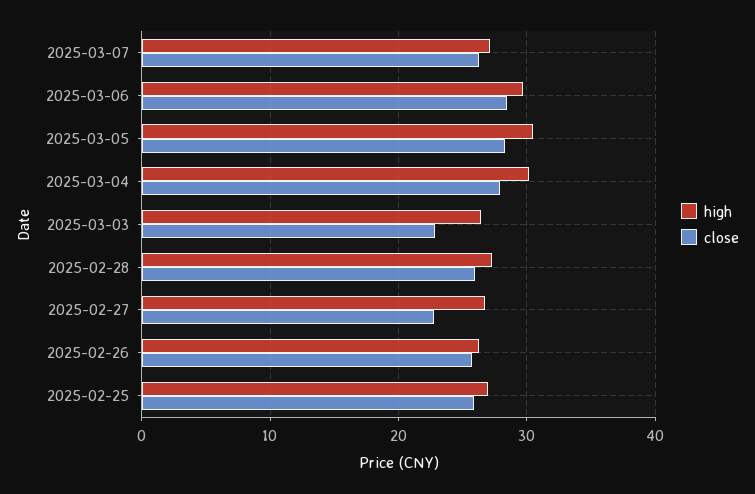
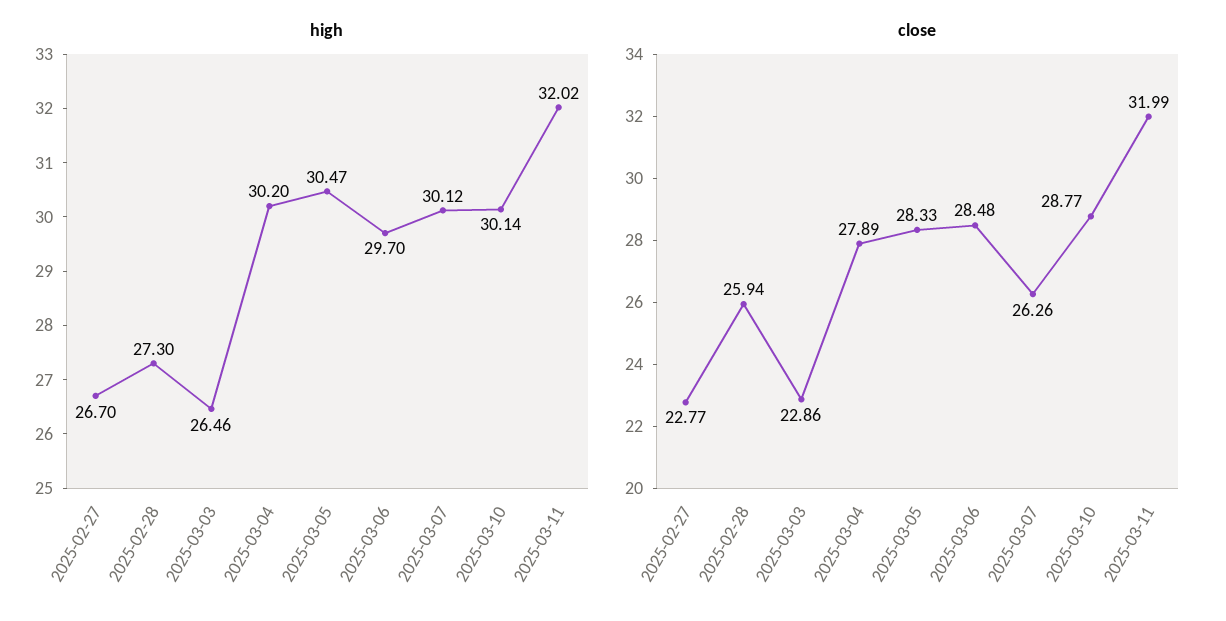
high, 2025-03-07: 27 -> 30.12
high, 2025-02-26: 26 -> none
close, 2025-02-26: 26 -> none
high, 2025-02-25: 27 -> none
close, 2025-02-25: 26 -> none
high, 2025-03-10: none -> 30.14
high, 2025-03-11: none -> 32.02
close, 2025-03-10: none -> 28.77
close, 2025-03-11: none -> 31.99

